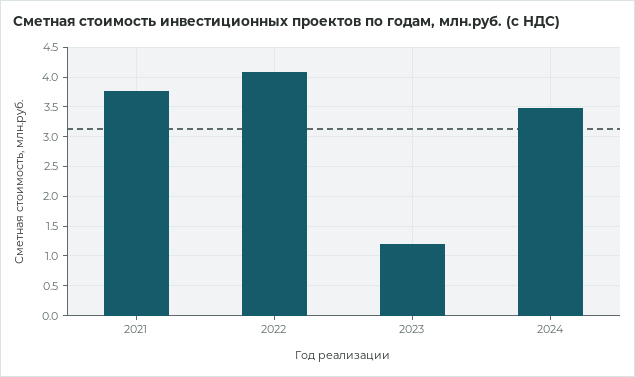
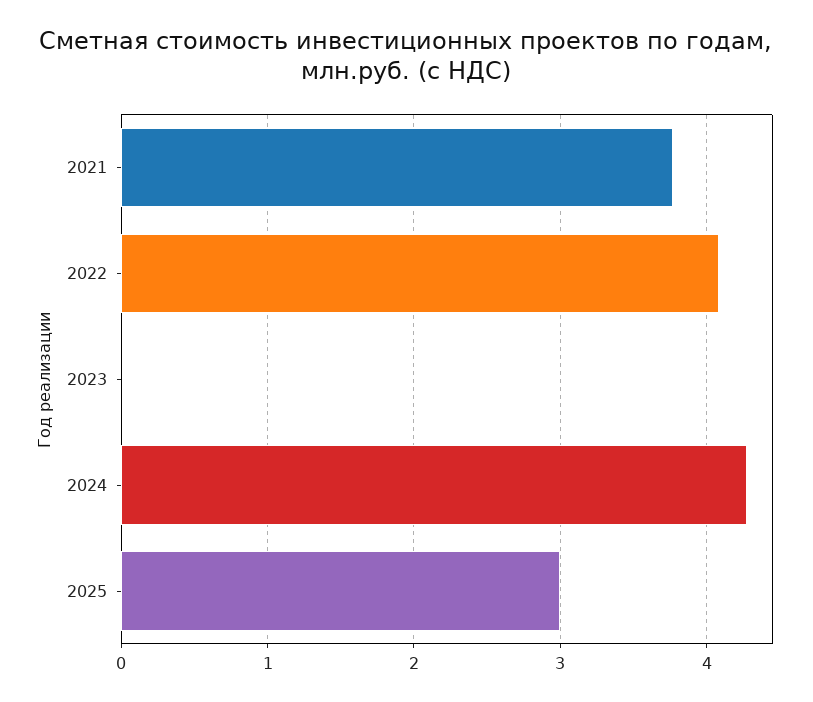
2023: 1.25 -> 0
2024: 3.5 -> 4.3
2025: none -> 3

